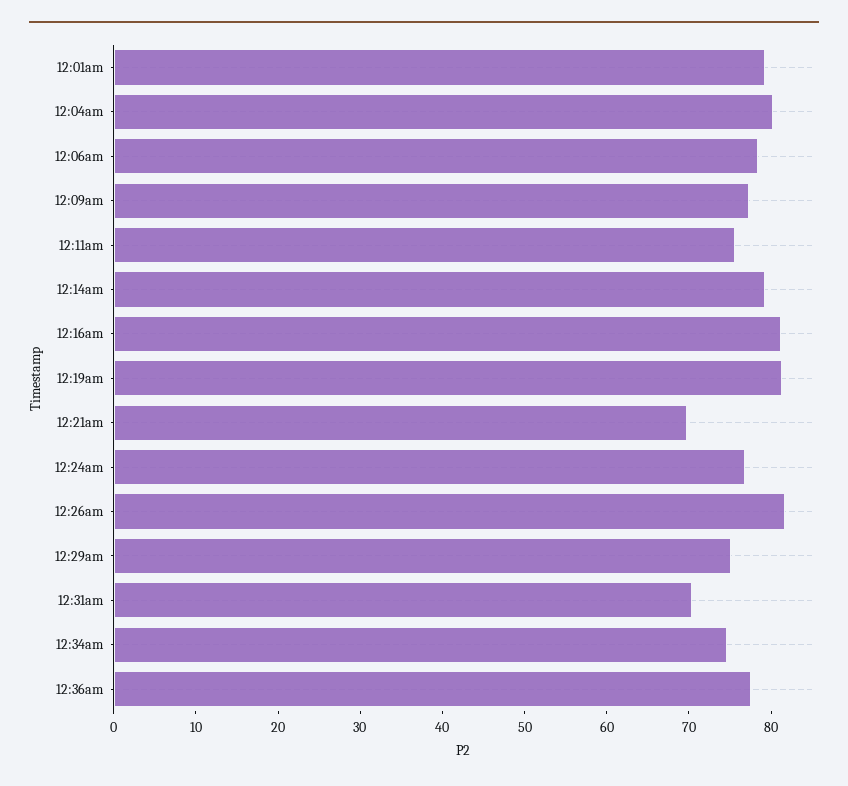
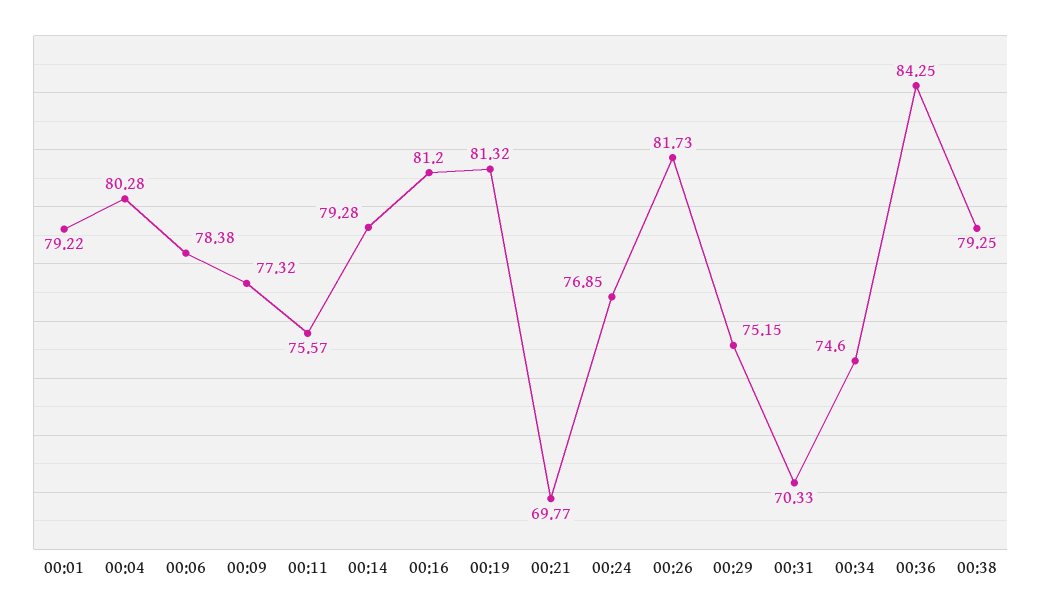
12:36am: 78 -> 84.25
00:38: none -> 79.25

